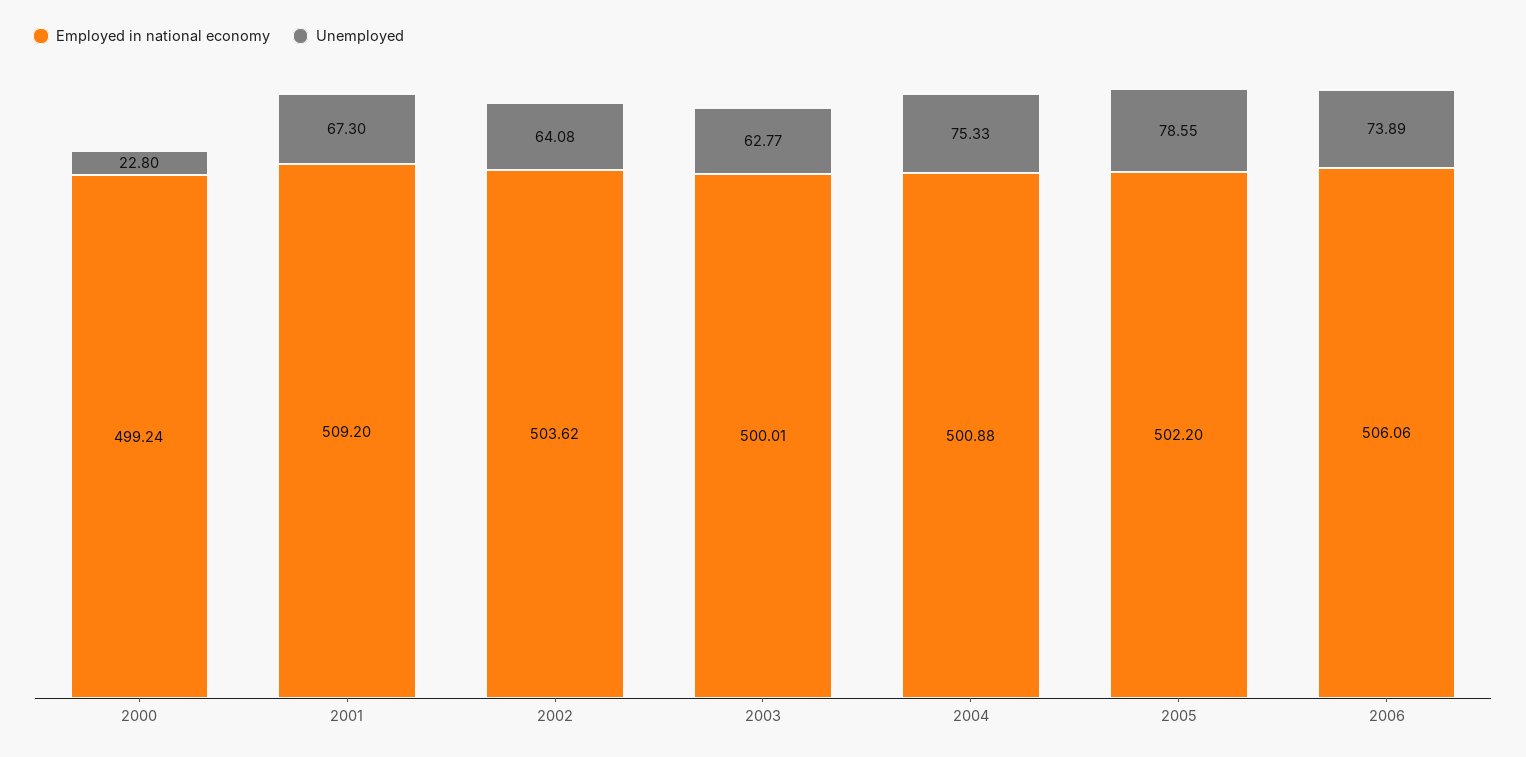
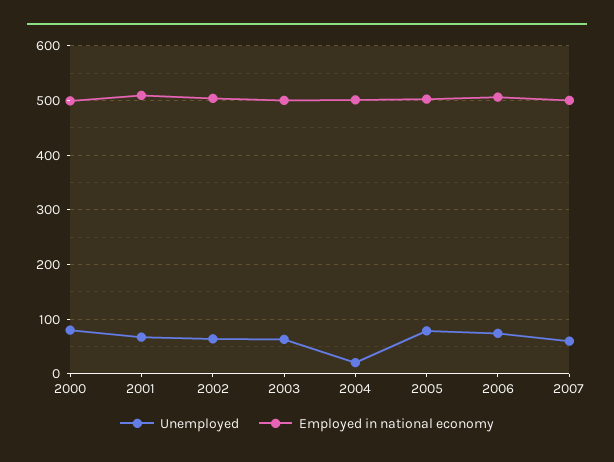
Unemployed, 2000: 22.8 -> 80
Unemployed, 2004: 75.33 -> 20
Unemployed, 2007: none -> 60
Employed in national economy, 2007: none -> 500

